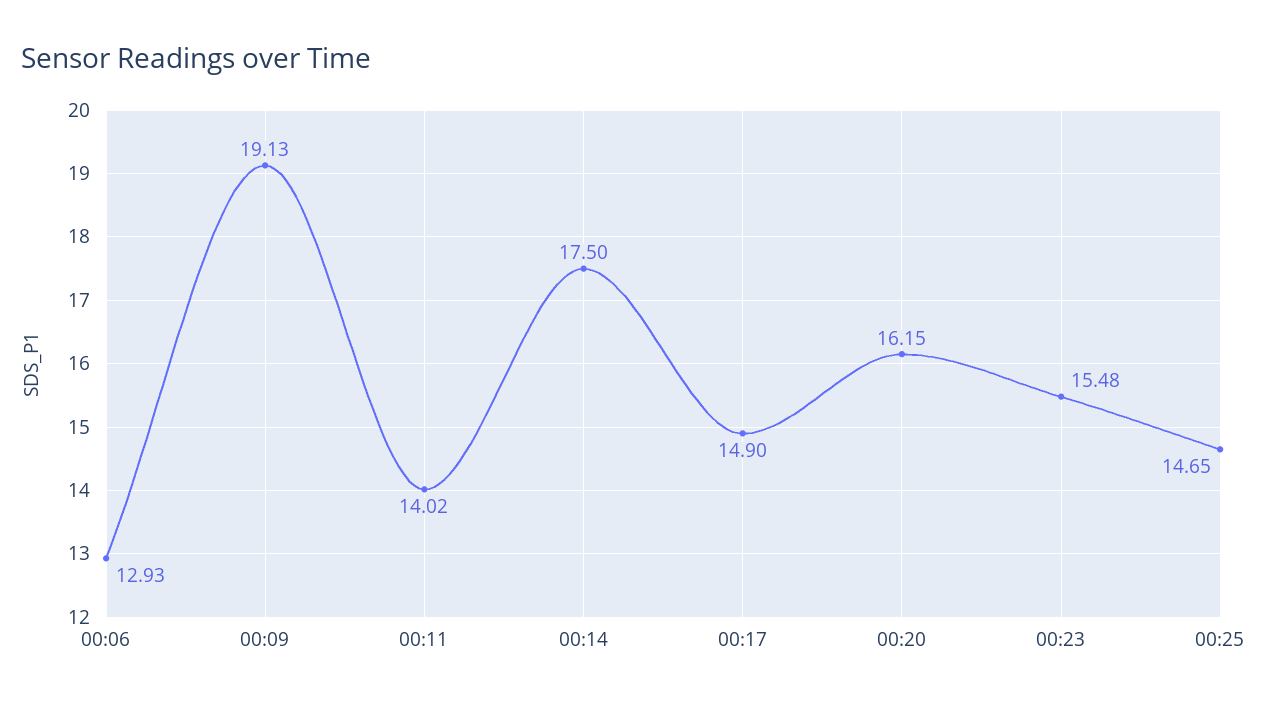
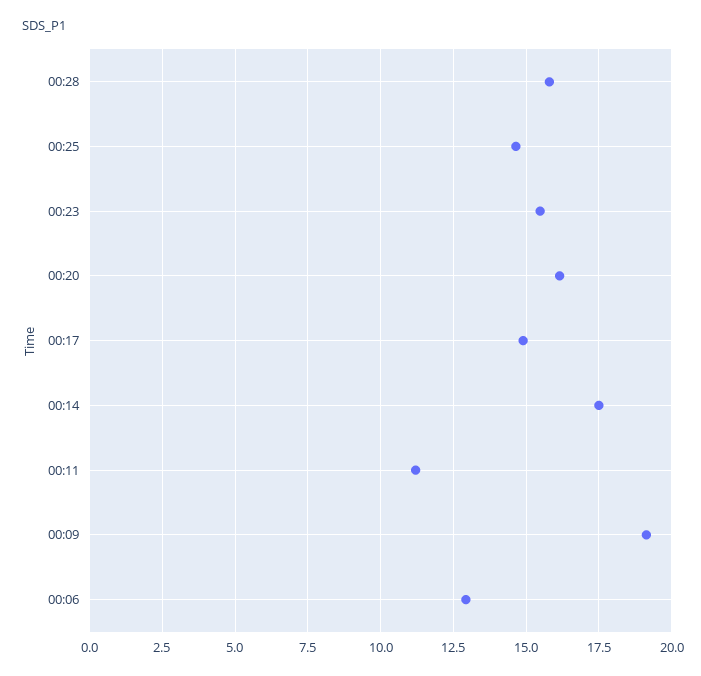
00:11: 14.02 -> 11.25
00:28: none -> 15.75

